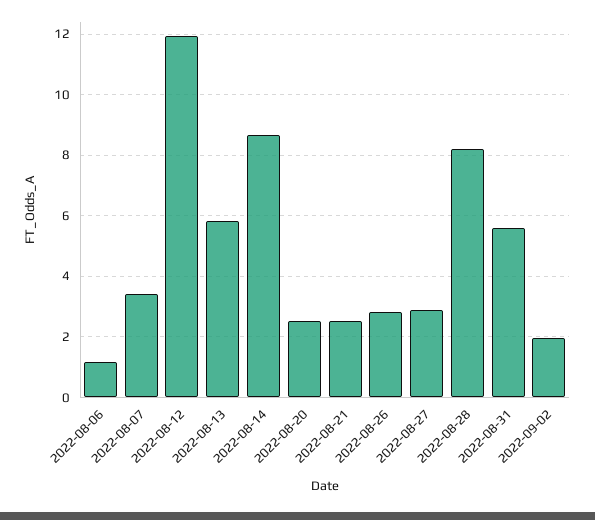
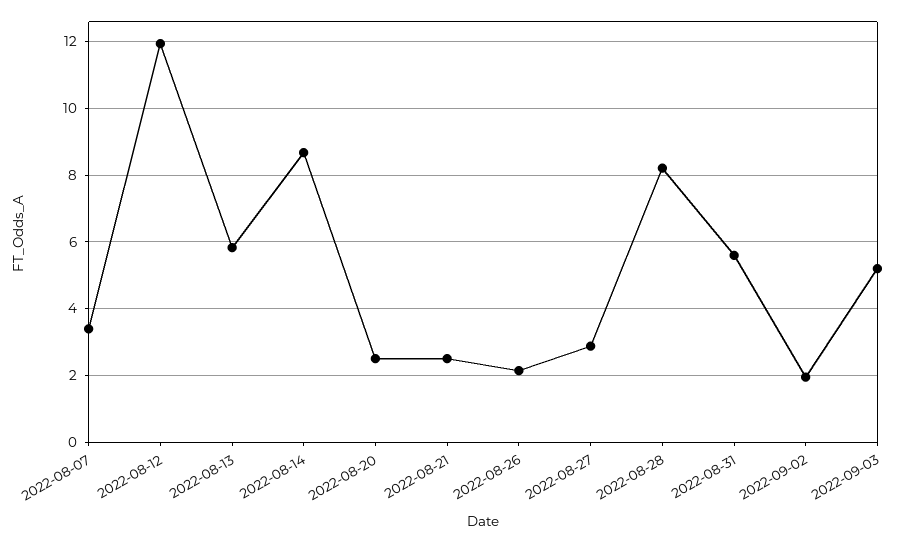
2022-08-06: 1.2 -> none
2022-08-26: 2.8 -> 2.2
2022-09-03: none -> 5.2

